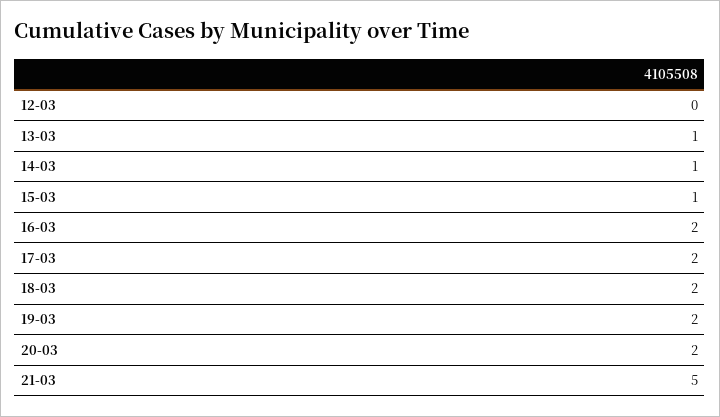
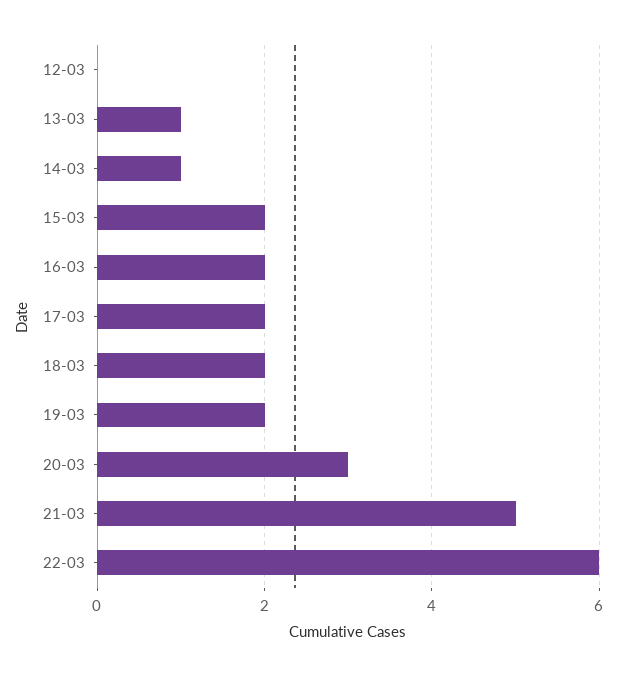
15-03: 1 -> 2
20-03: 2 -> 3
22-03: none -> 6

